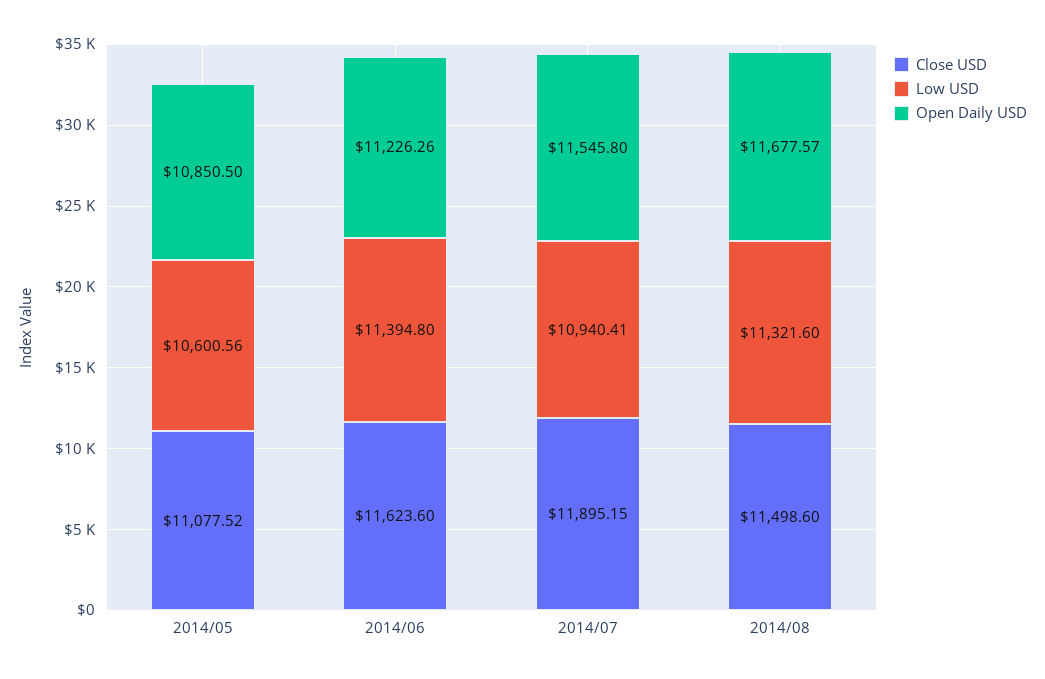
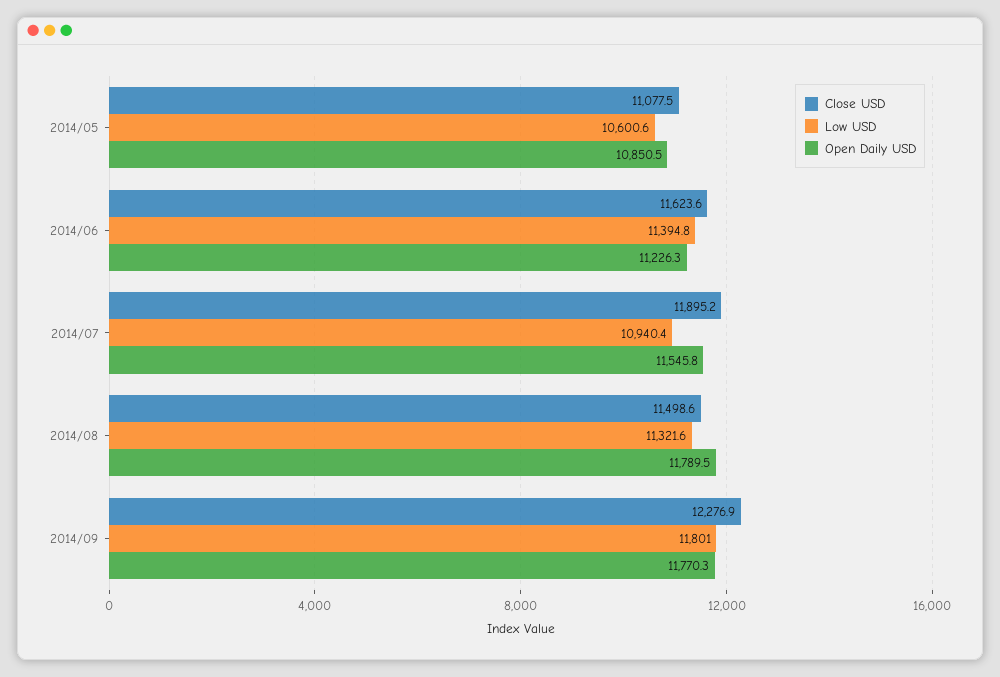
Open Daily USD, 2014/08: 11677.57 -> 11789.5
Close USD, 2014/09: none -> 12276.9
Low USD, 2014/09: none -> 11801
Open Daily USD, 2014/09: none -> 11770.3

